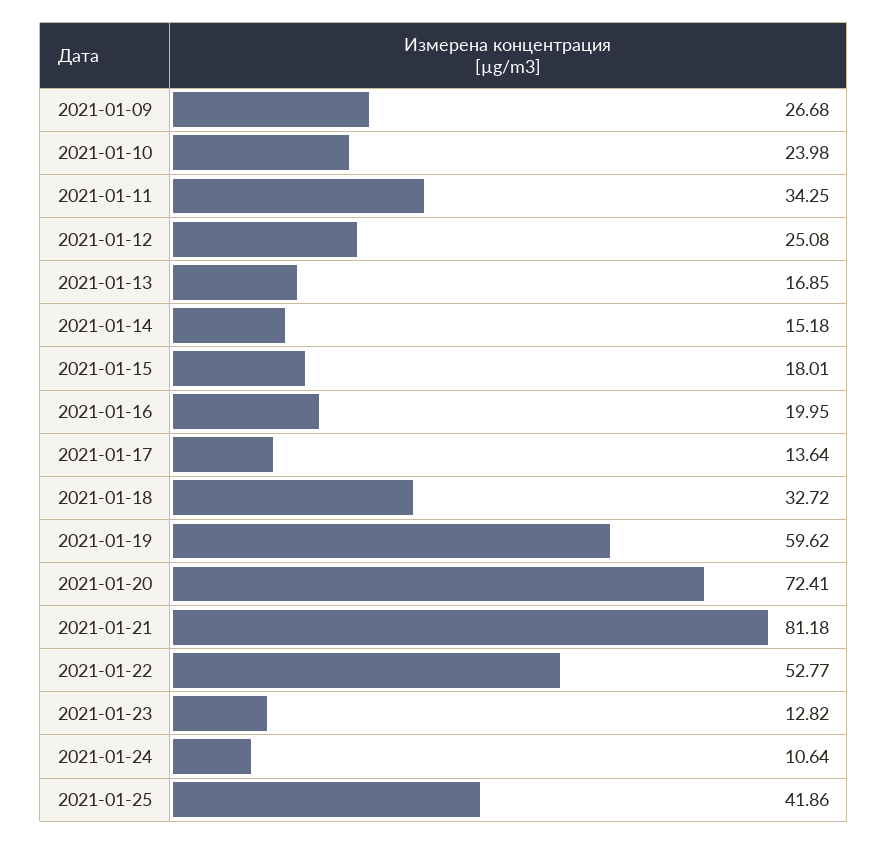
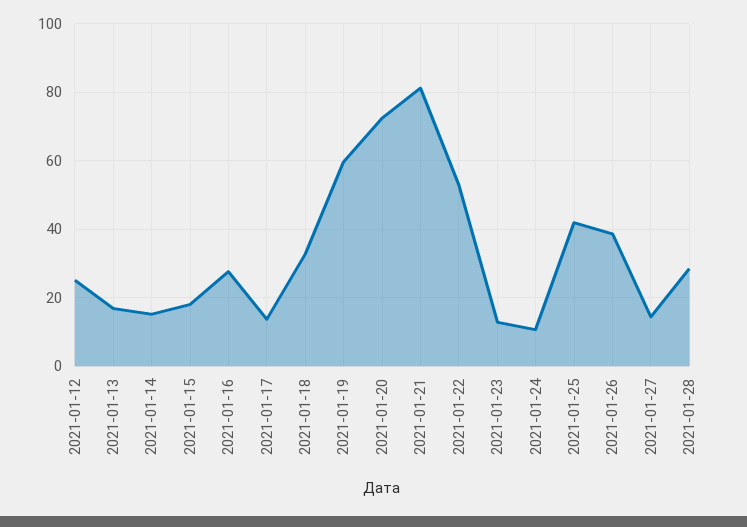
2021-01-09: 26.68 -> none
2021-01-10: 23.98 -> none
2021-01-11: 34.25 -> none
2021-01-16: 19.95 -> 28
2021-01-26: none -> 38
2021-01-27: none -> 14
2021-01-28: none -> 28

